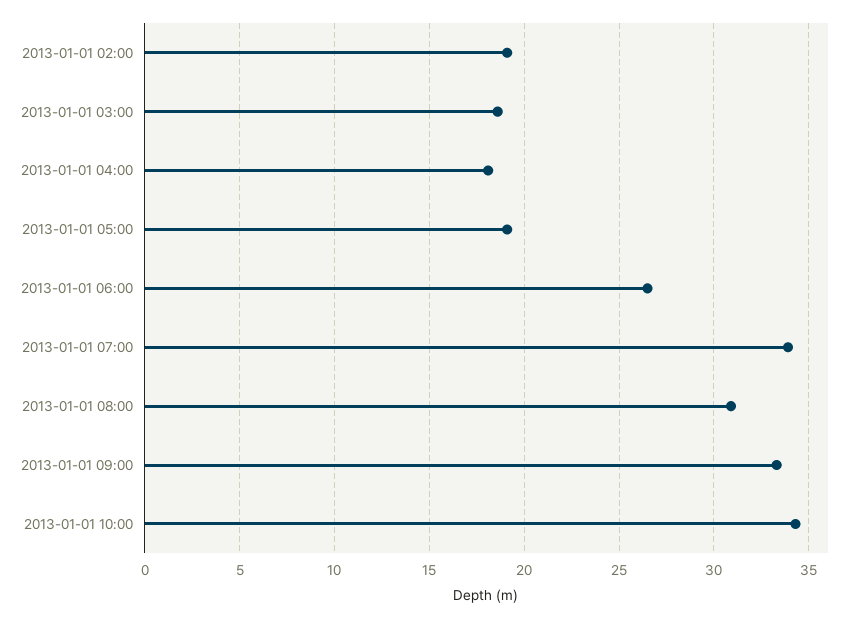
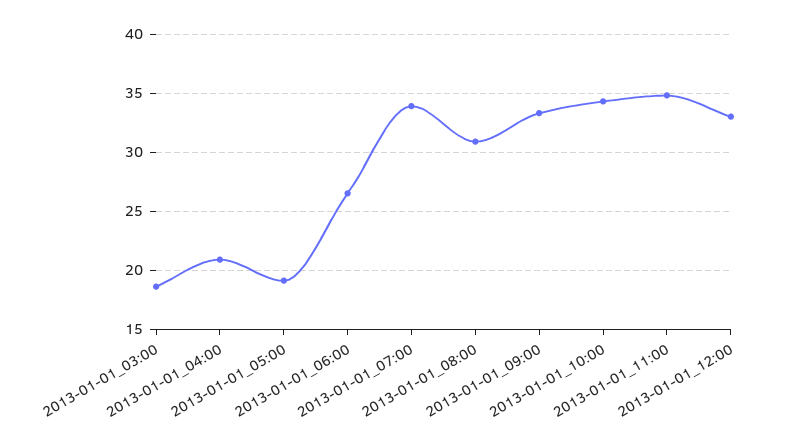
2013-01-01 02:00: 19 -> none
2013-01-01 04:00: 18 -> 21
2013-01-01_11:00: none -> 35
2013-01-01_12:00: none -> 33

